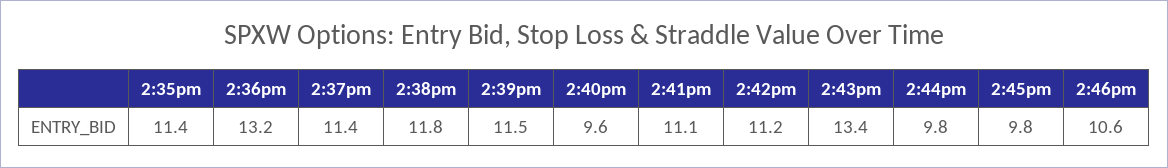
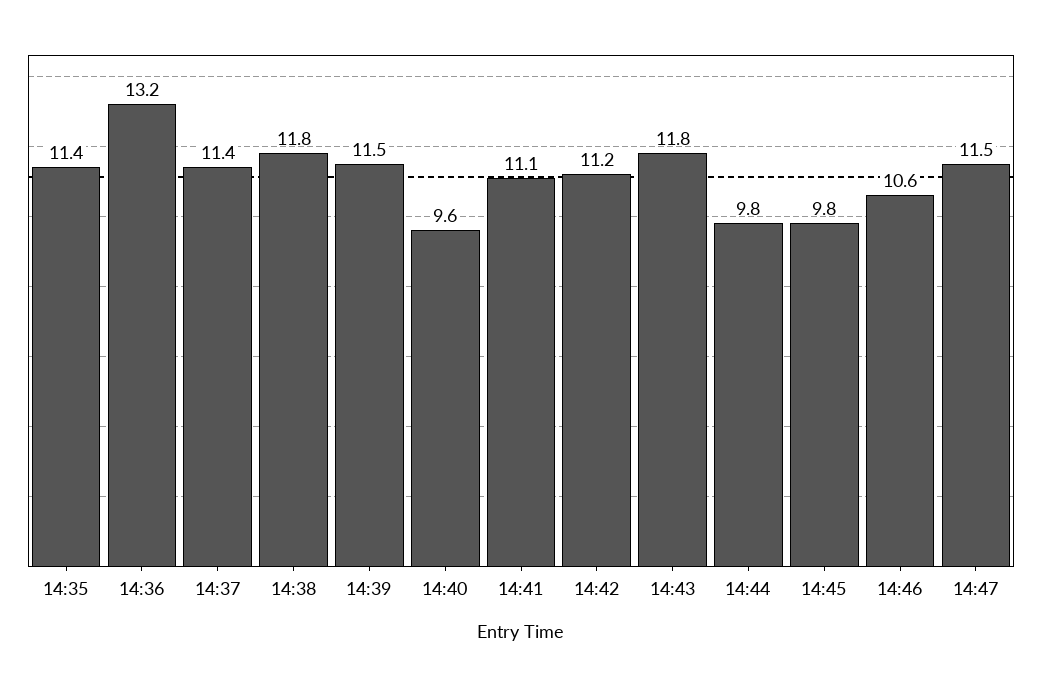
2:43pm: 13.4 -> 11.8
14:47: none -> 11.5

